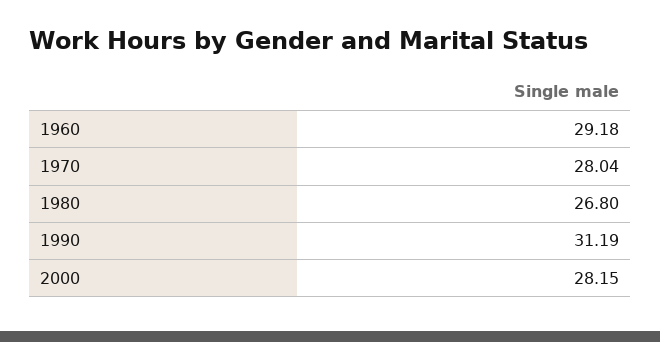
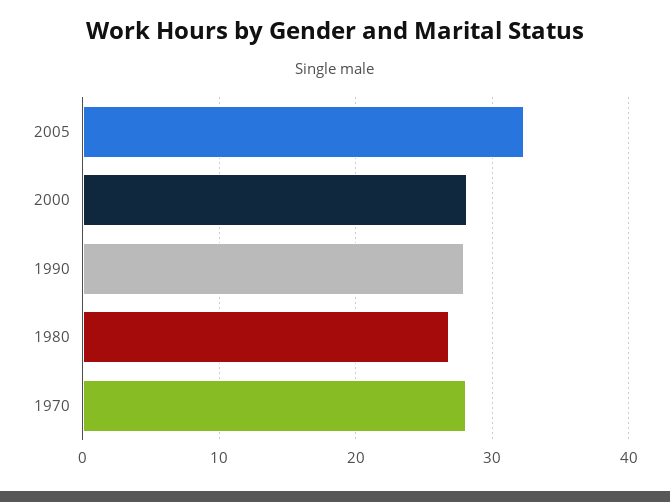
1960: 29.18 -> none
1990: 31.19 -> 28
2005: none -> 32

